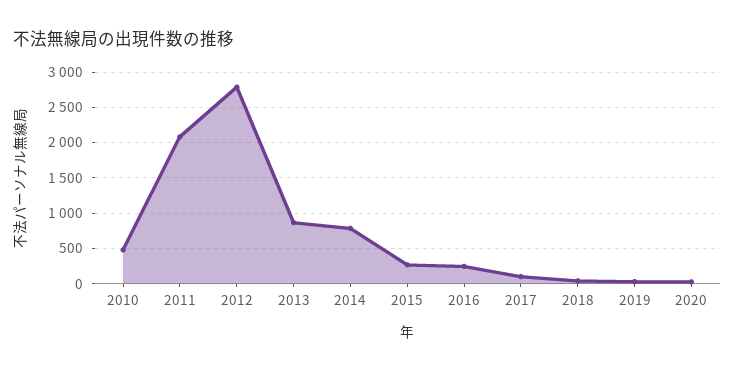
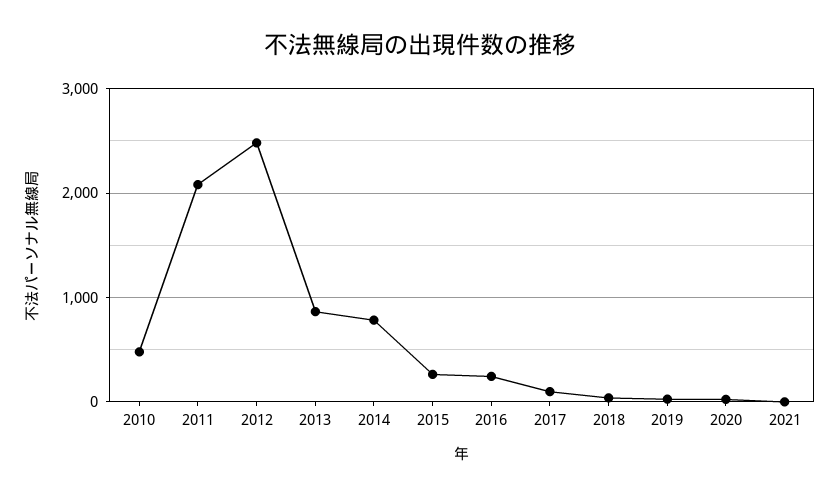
2012: 2800 -> 2500
2021: none -> 0

